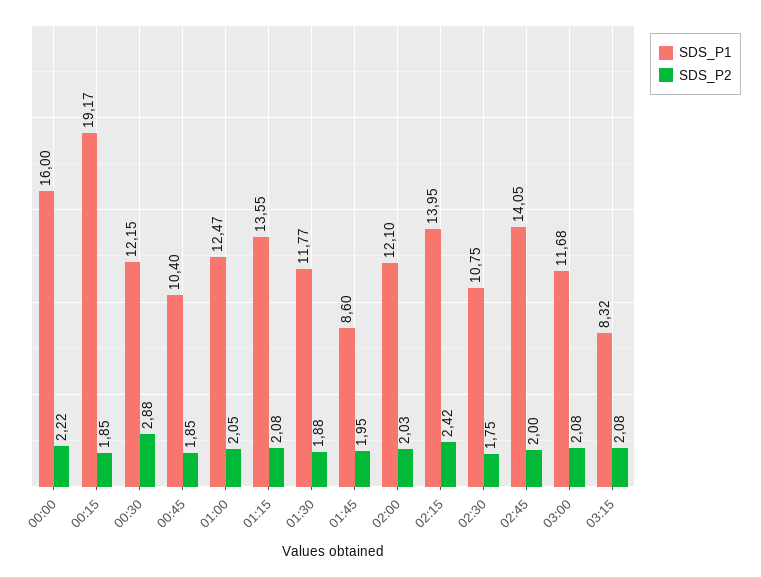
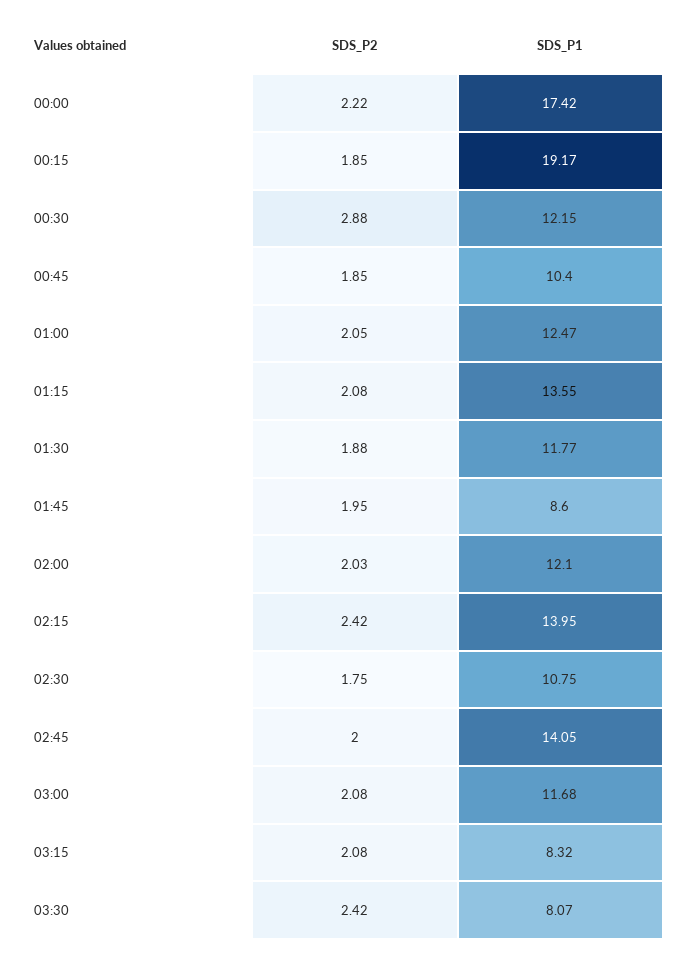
SDS_P1, 00:00: 16 -> 17.42
SDS_P2, 03:30: none -> 2.42
SDS_P1, 03:30: none -> 8.07

